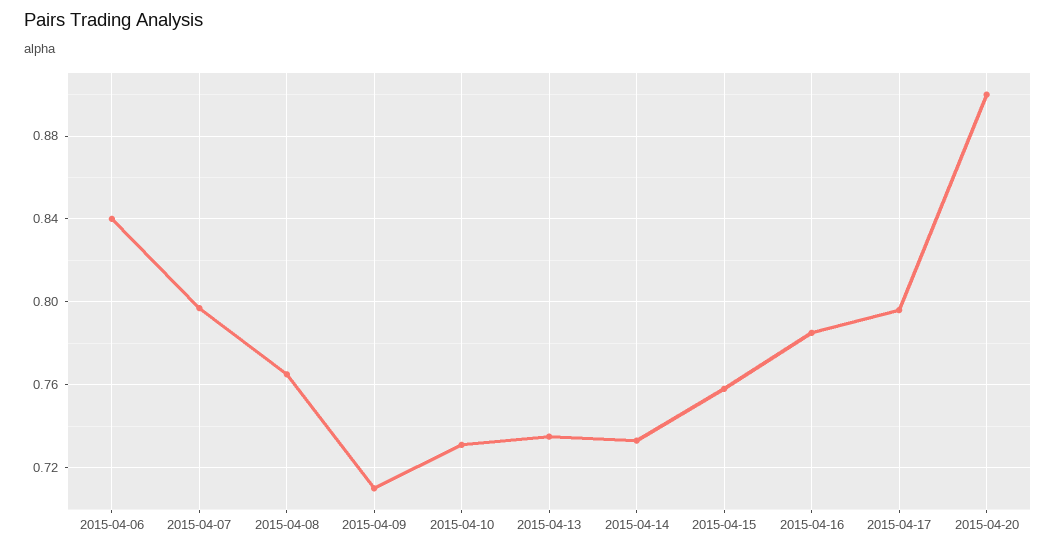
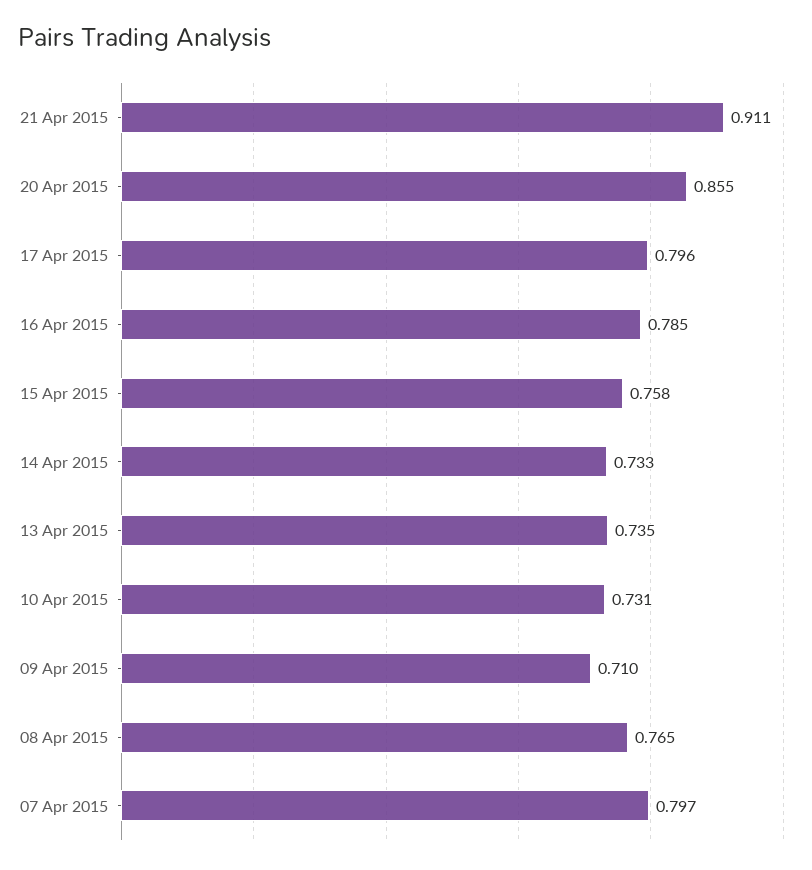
2015-04-06: 0.84 -> none
2015-04-20: 0.9 -> 0.855
21 Apr 2015: none -> 0.911

